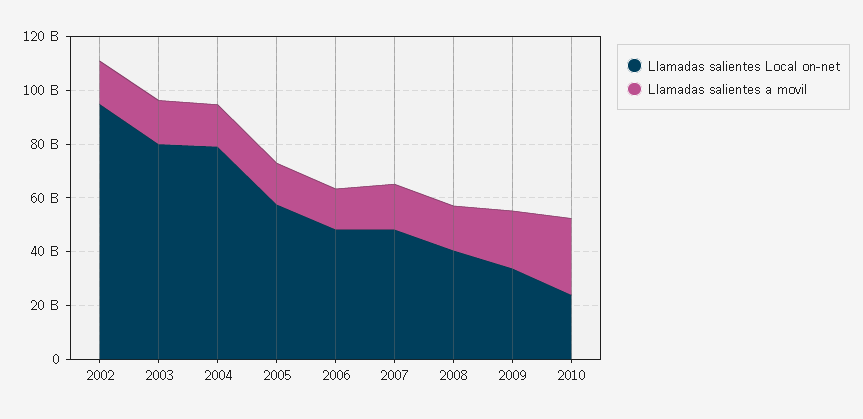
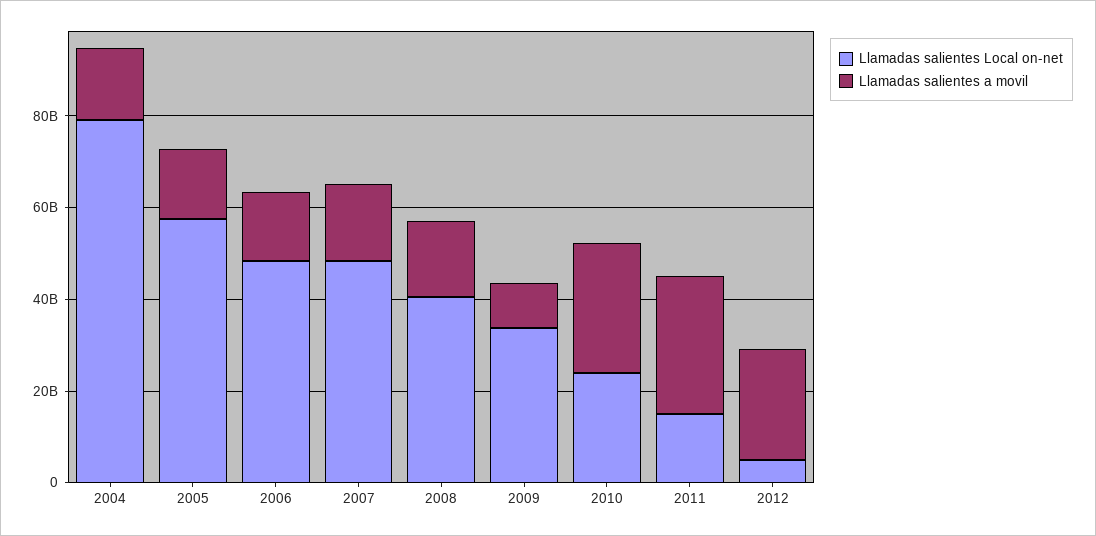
Llamadas salientes Local on-net, 2002: 95000000000 -> none
Llamadas salientes a movil, 2002: 15000000000 -> none
Llamadas salientes Local on-net, 2003: 80000000000 -> none
Llamadas salientes a movil, 2003: 15000000000 -> none
Llamadas salientes a movil, 2009: 20000000000 -> 10000000000
Llamadas salientes Local on-net, 2011: none -> 15000000000
Llamadas salientes a movil, 2011: none -> 30000000000
Llamadas salientes Local on-net, 2012: none -> 5000000000
Llamadas salientes a movil, 2012: none -> 25000000000

